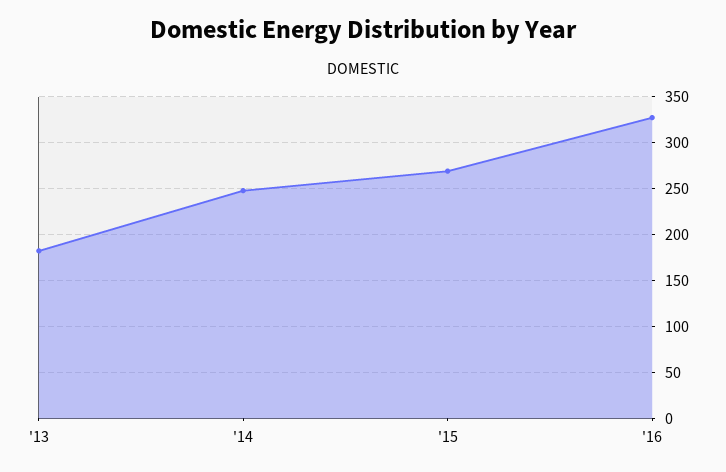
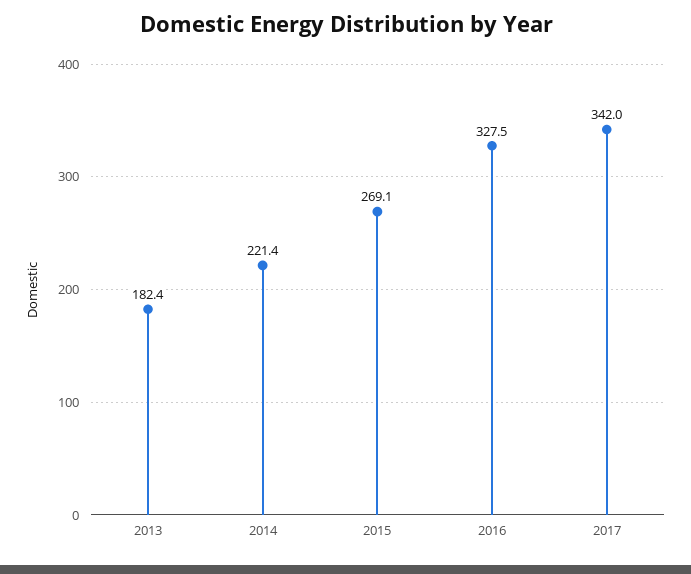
'14: 250 -> 221.4
2017: none -> 342

